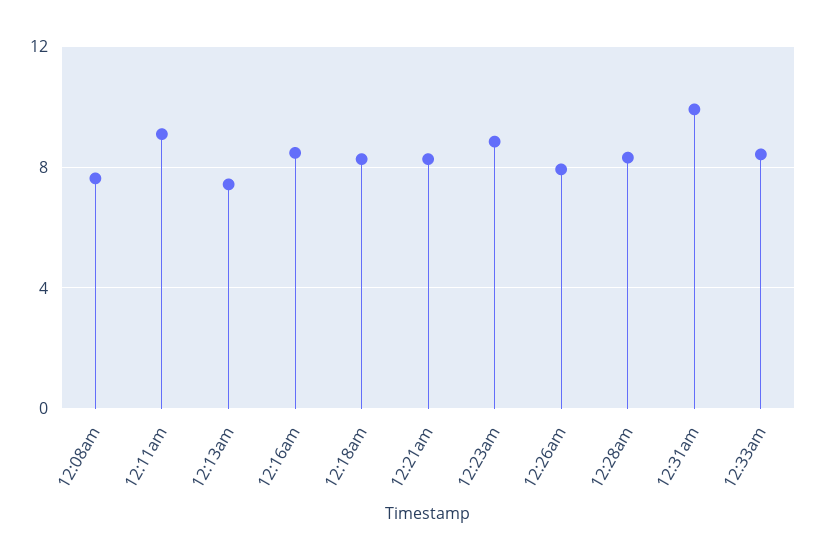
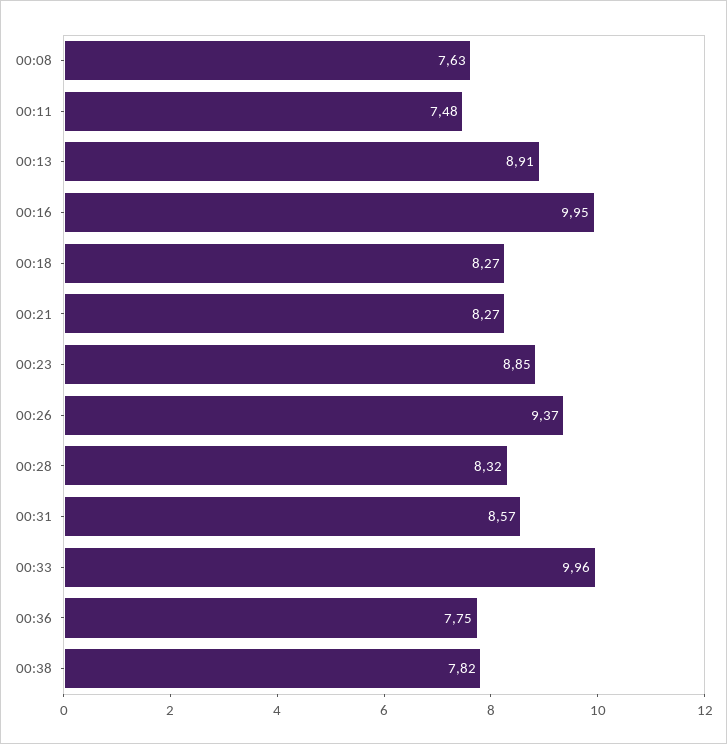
12:11am: 9 -> 7.48
12:13am: 7.5 -> 8.91
12:16am: 8.5 -> 9.95
12:26am: 8 -> 9.37
12:31am: 10 -> 8.57
12:33am: 8.5 -> 9.96
00:36: none -> 7.75
00:38: none -> 7.82

